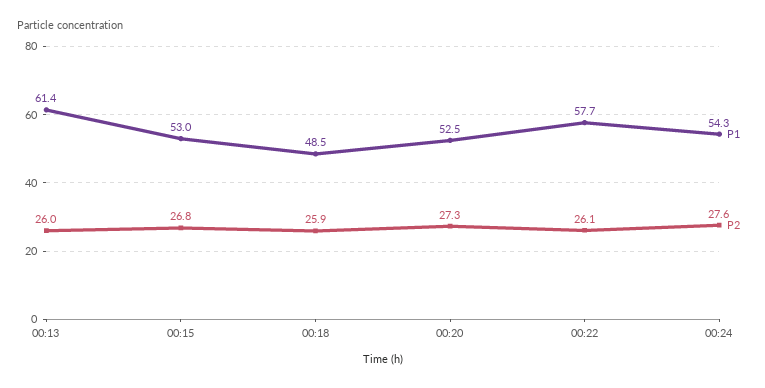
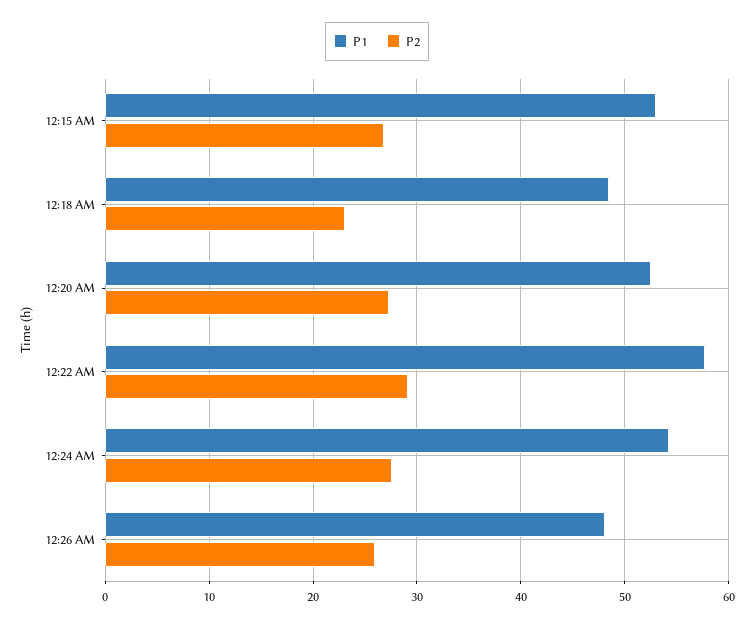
P1, 00:13: 61.4 -> none
P2, 00:13: 26 -> none
P2, 00:18: 25.9 -> 23
P2, 00:22: 26.1 -> 29
P1, 12:26 AM: none -> 48
P2, 12:26 AM: none -> 26

